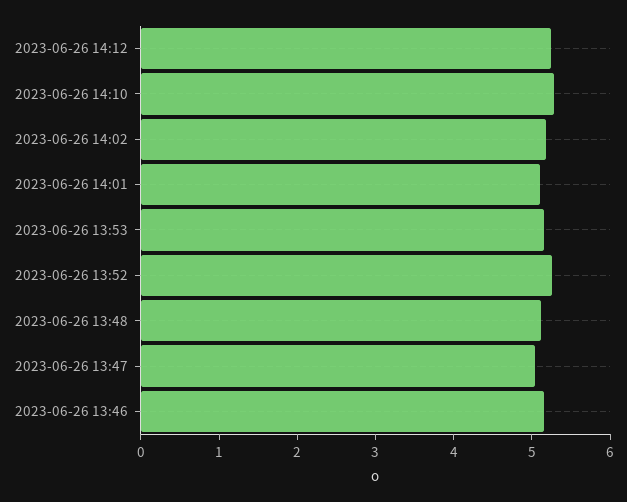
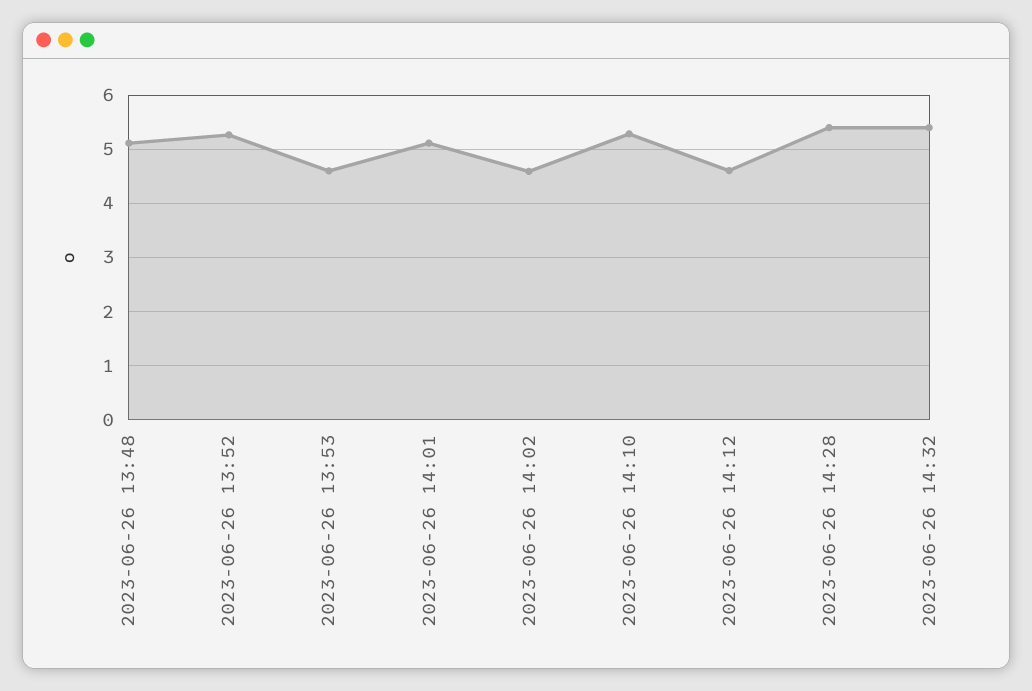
2023-06-26 14:12: 5.2 -> 4.6
2023-06-26 14:02: 5.2 -> 4.6
2023-06-26 13:53: 5.2 -> 4.6
2023-06-26 13:47: 5 -> none
2023-06-26 13:46: 5.2 -> none
2023-06-26 14:28: none -> 5.4
2023-06-26 14:32: none -> 5.4

